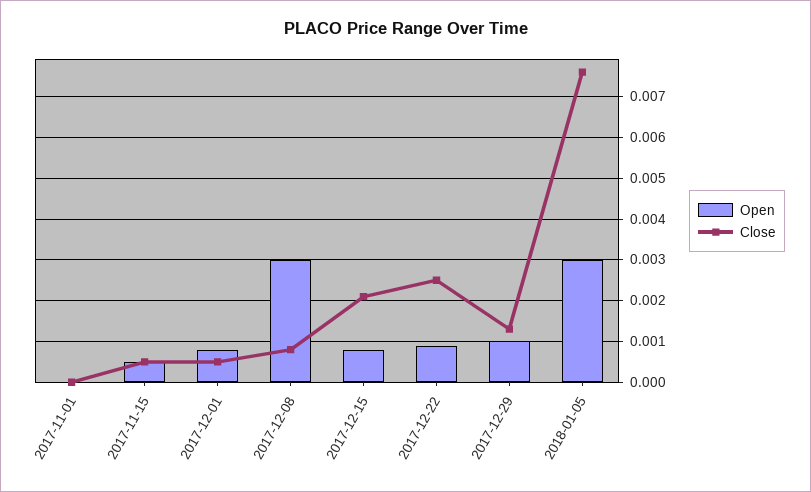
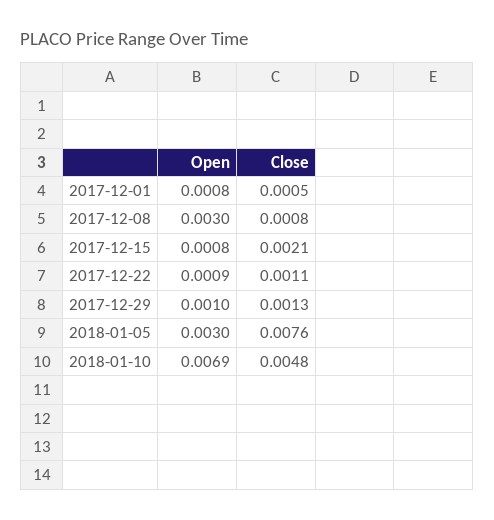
Open, 2017-11-01: 0 -> none
Close, 2017-11-01: 0 -> none
Open, 2017-11-15: 0.0005 -> none
Close, 2017-11-15: 0.0005 -> none
Close, 2017-12-22: 0.0025 -> 0.0011
Open, 2018-01-10: none -> 0.0069
Close, 2018-01-10: none -> 0.0048

